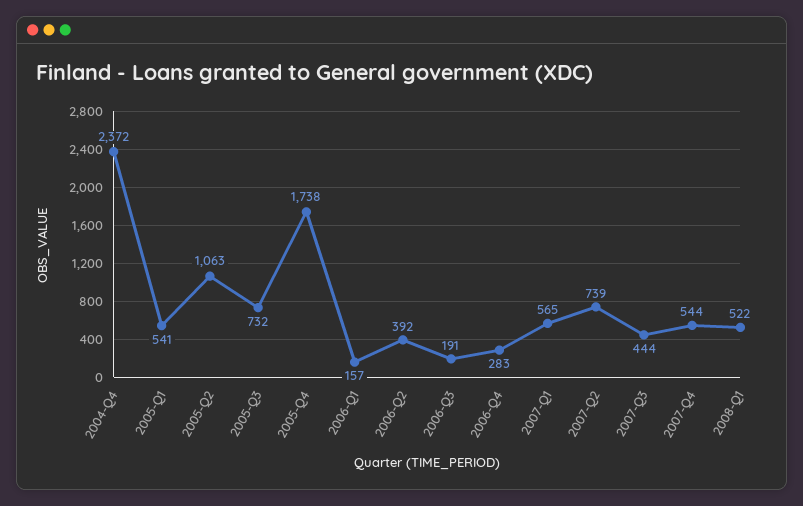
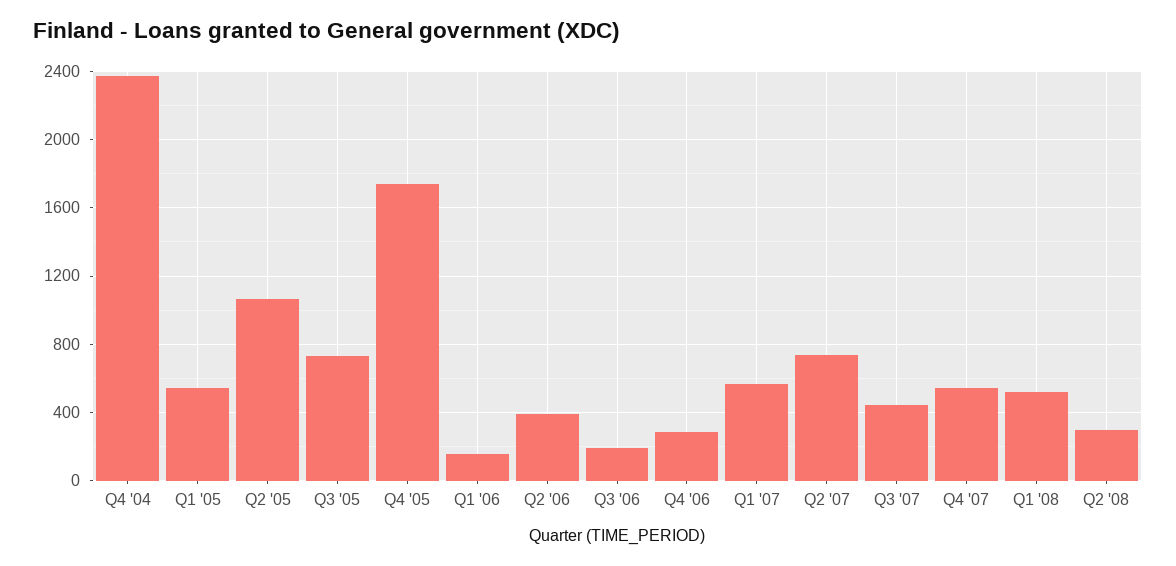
Q2 '08: none -> 300

